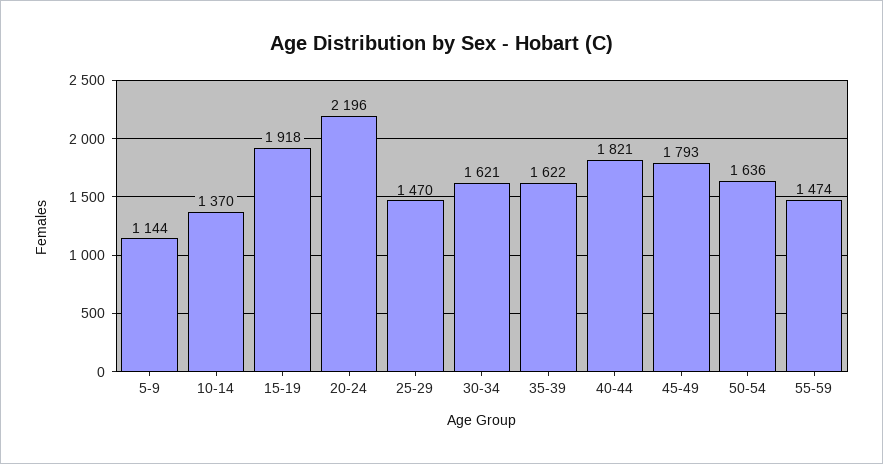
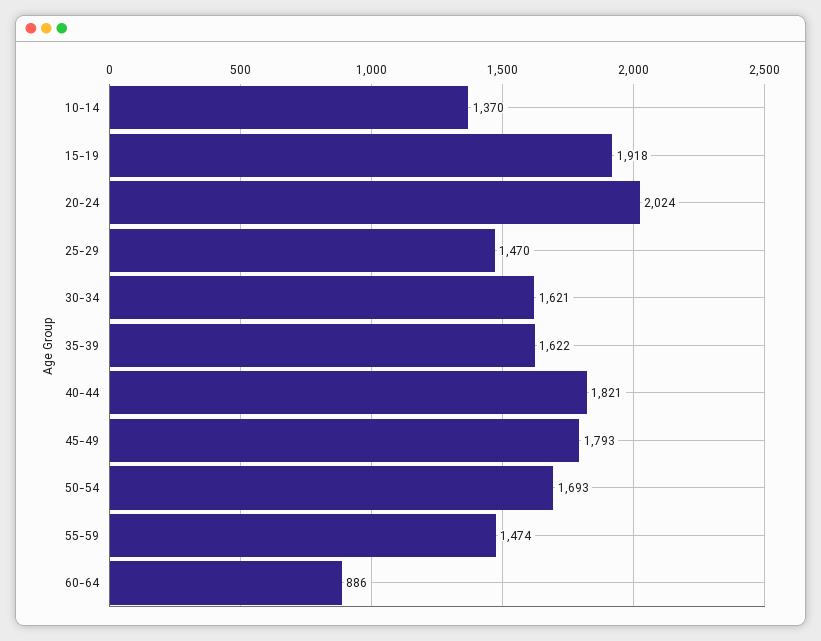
5-9: 1144 -> none
20-24: 2196 -> 2024
50-54: 1636 -> 1693
60-64: none -> 886

